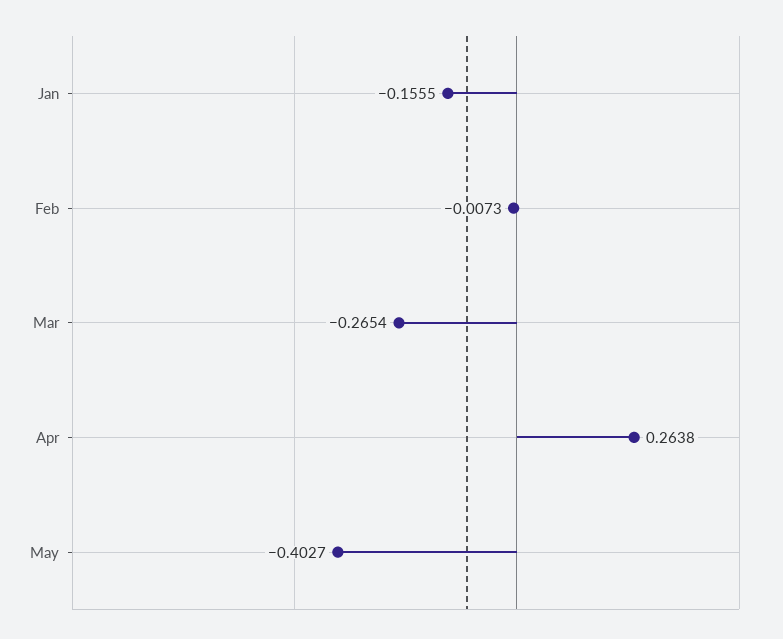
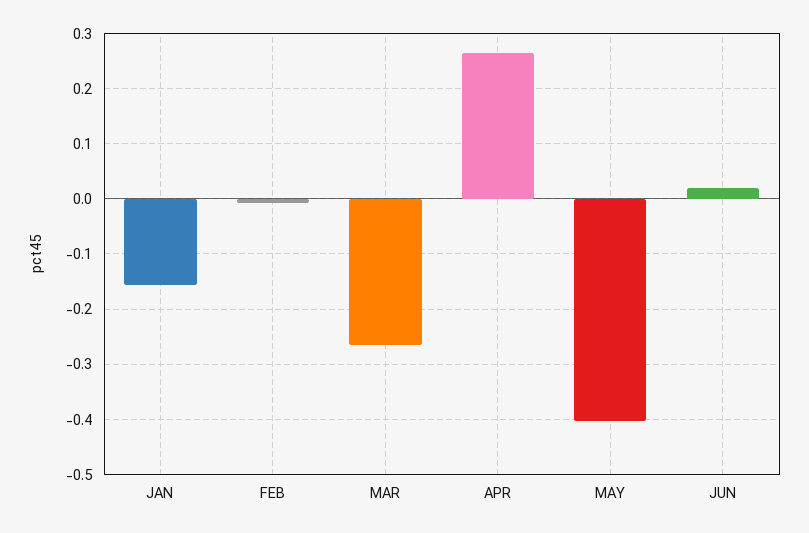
JUN: none -> 0.02

